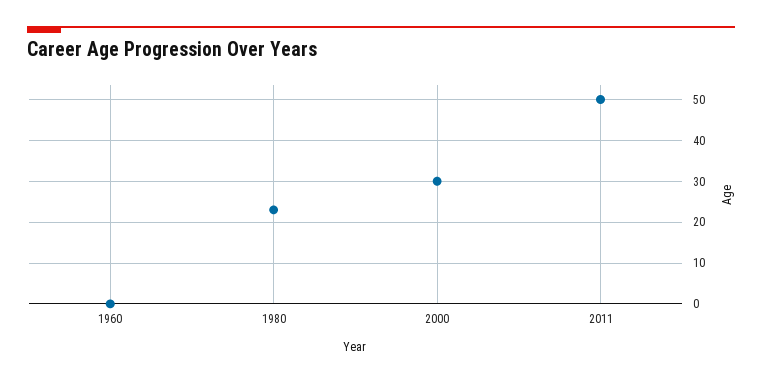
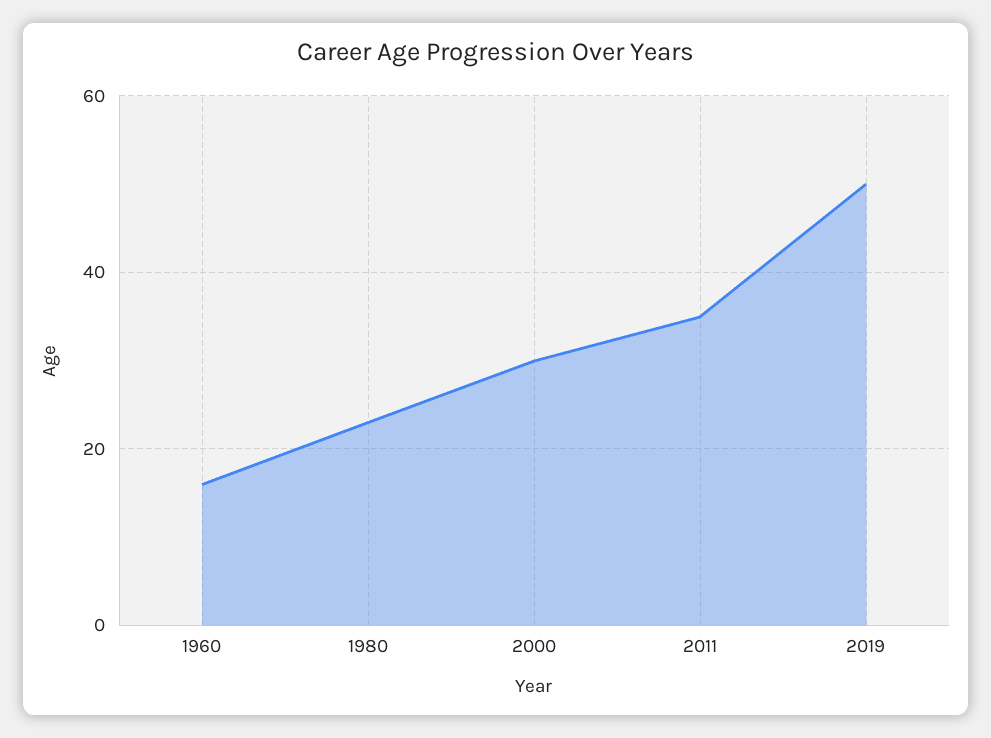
1960: 0 -> 15
2011: 50 -> 35
2019: none -> 50

